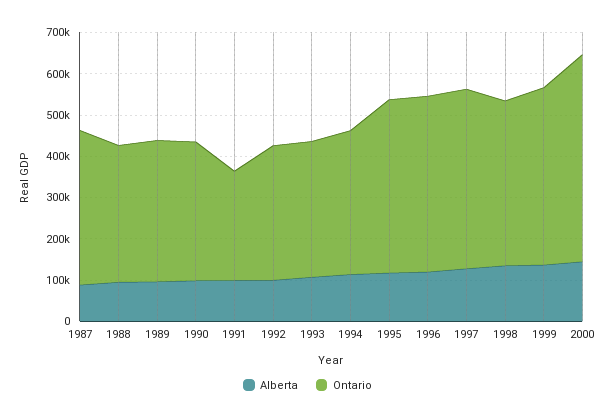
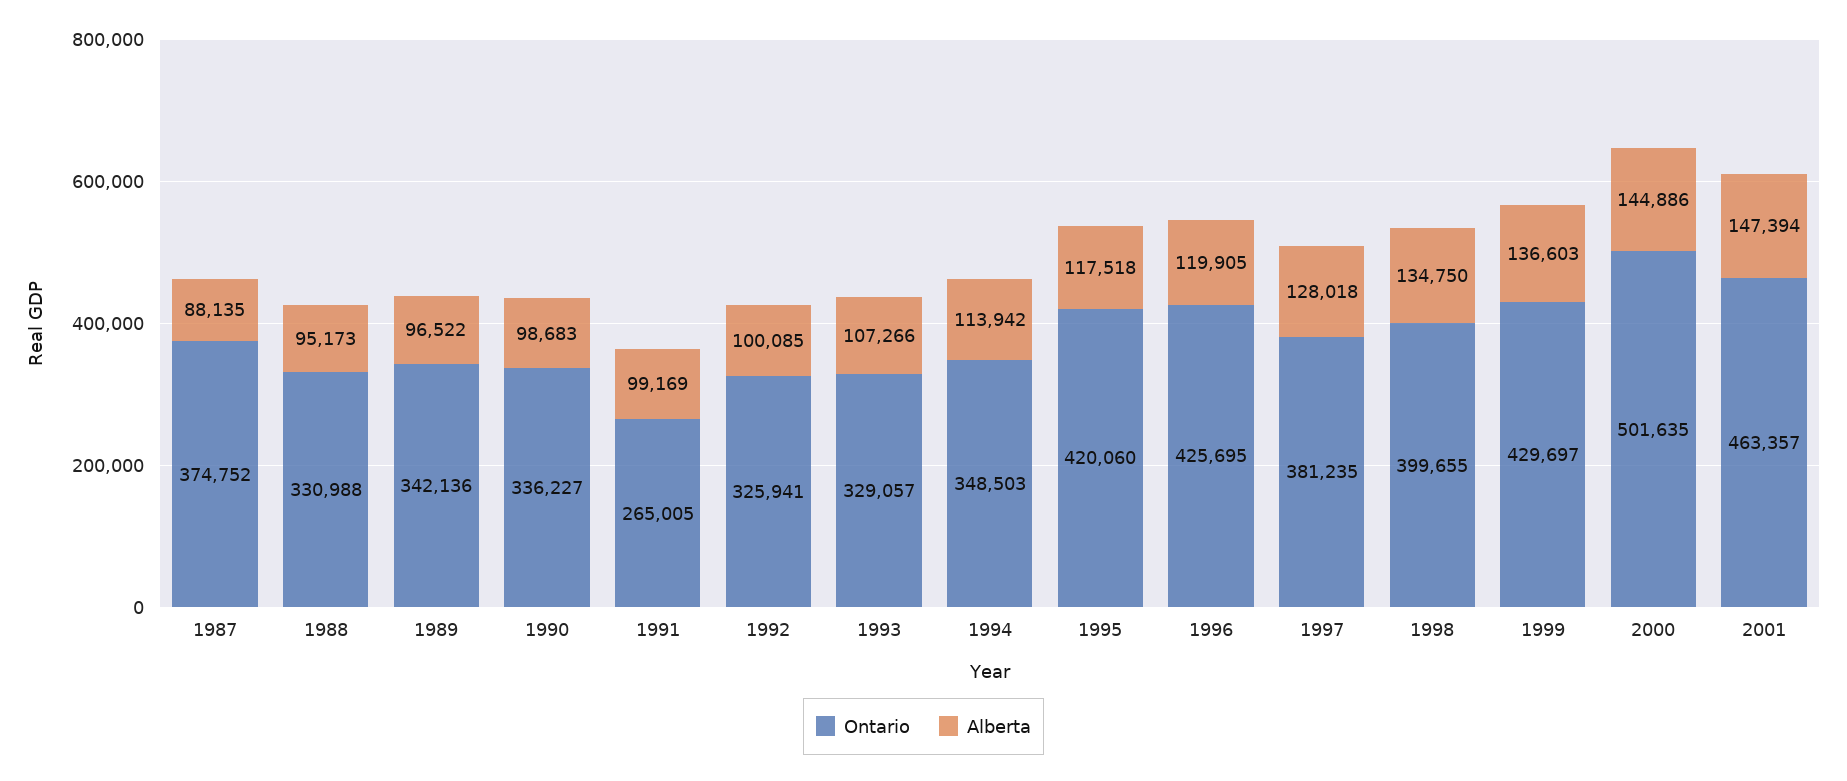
Ontario, 1997: 440000 -> 381235
Ontario, 2001: none -> 463357
Alberta, 2001: none -> 147394

